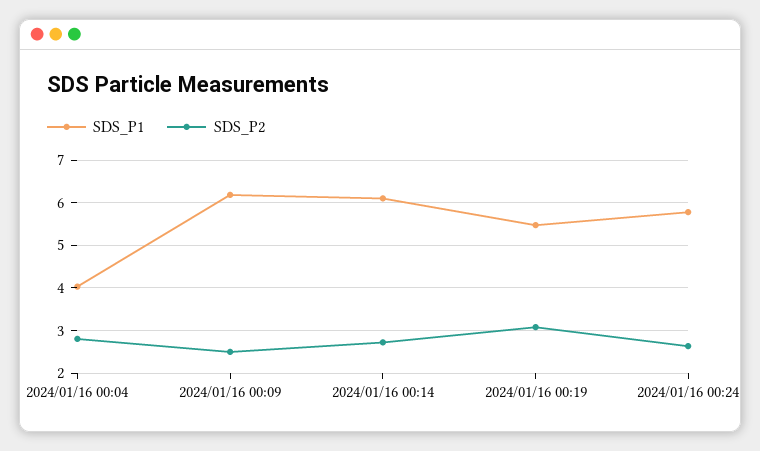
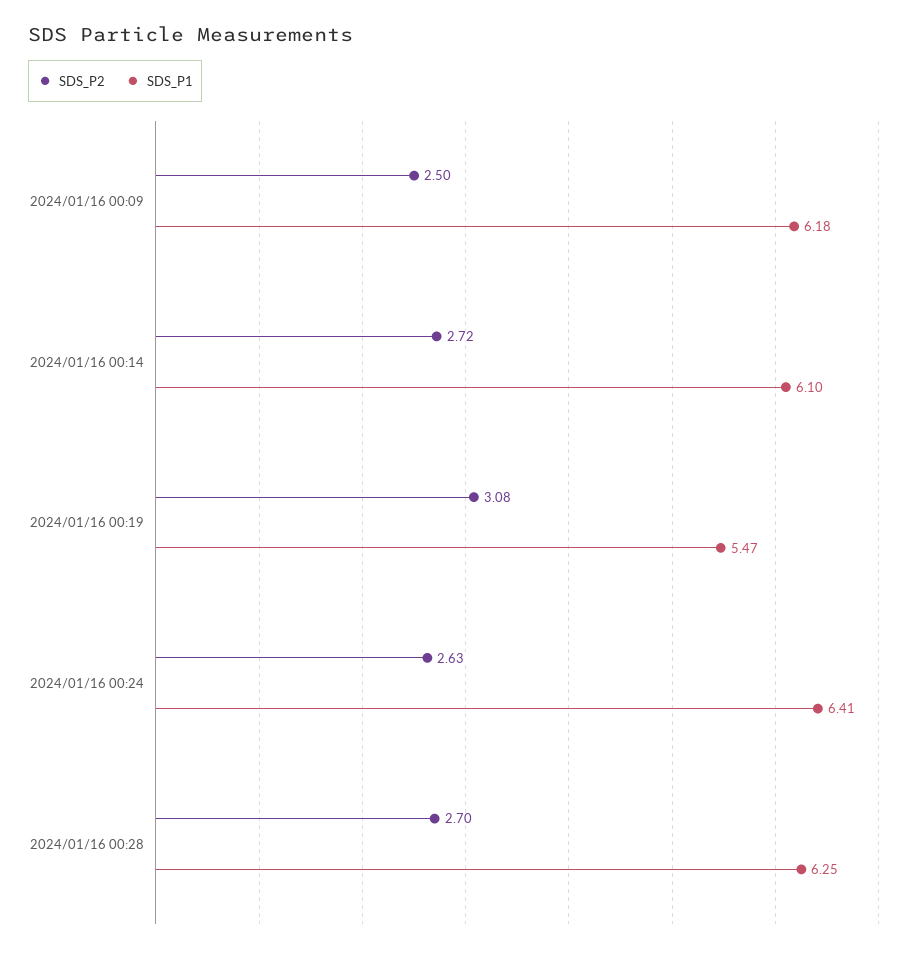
SDS_P1, 2024/01/16 00:04: 4 -> none
SDS_P2, 2024/01/16 00:04: 2.8 -> none
SDS_P1, 2024/01/16 00:24: 5.8 -> 6.41
SDS_P2, 2024/01/16 00:28: none -> 2.7
SDS_P1, 2024/01/16 00:28: none -> 6.25

